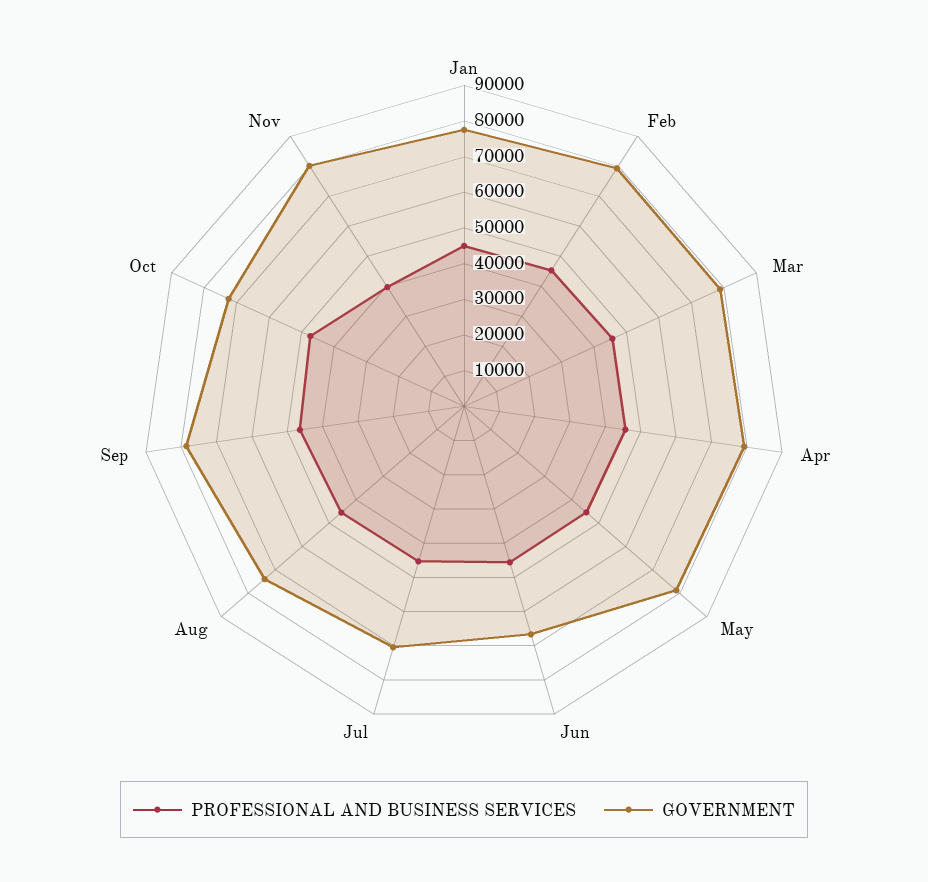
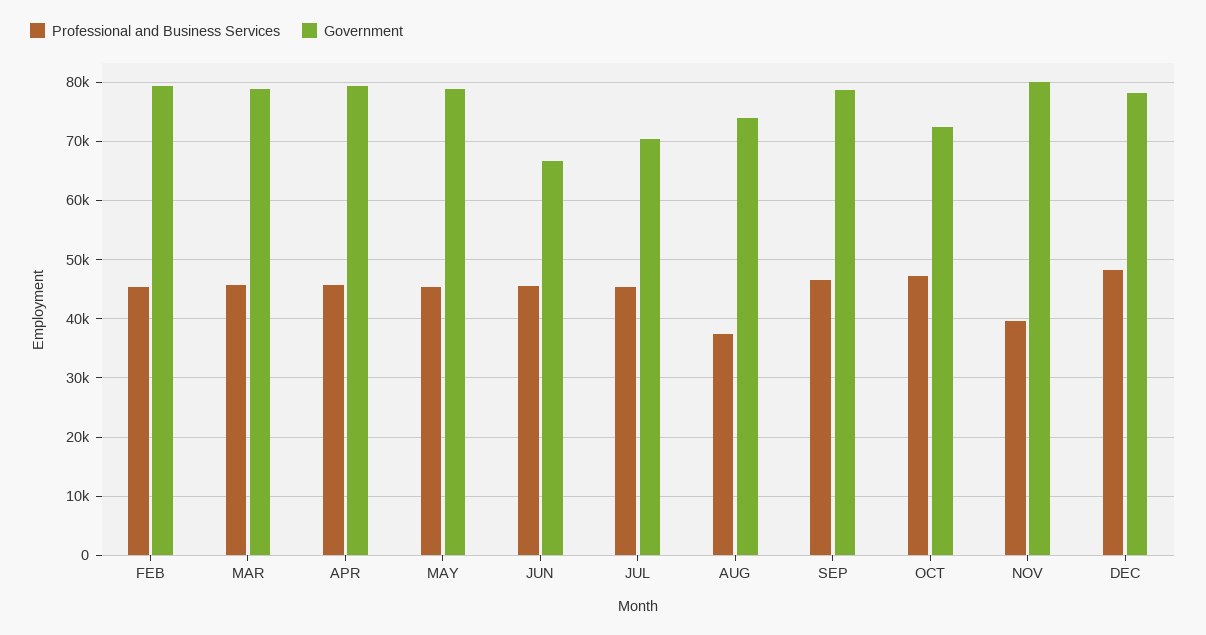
PROFESSIONAL AND BUSINESS SERVICES, Jan: 45000 -> none
GOVERNMENT, Jan: 77500 -> none
PROFESSIONAL AND BUSINESS SERVICES, Aug: 45000 -> 38000
PROFESSIONAL AND BUSINESS SERVICES, DEC: none -> 48000
GOVERNMENT, DEC: none -> 78000

